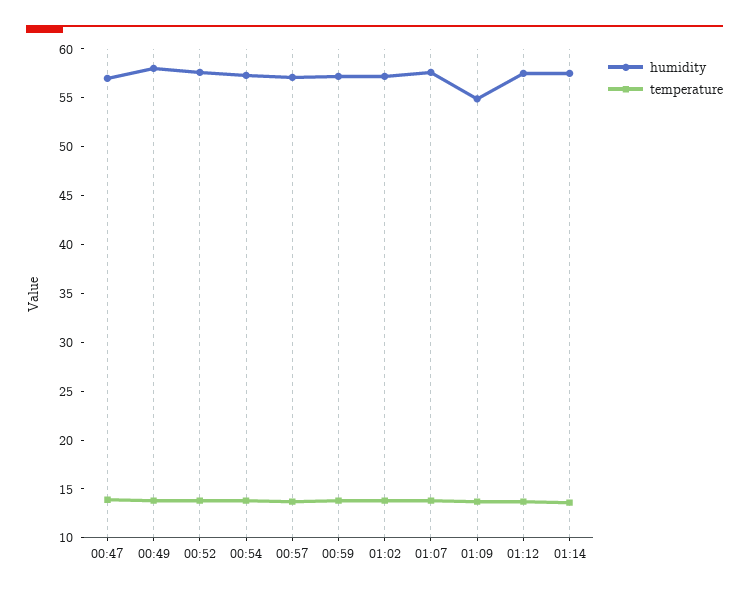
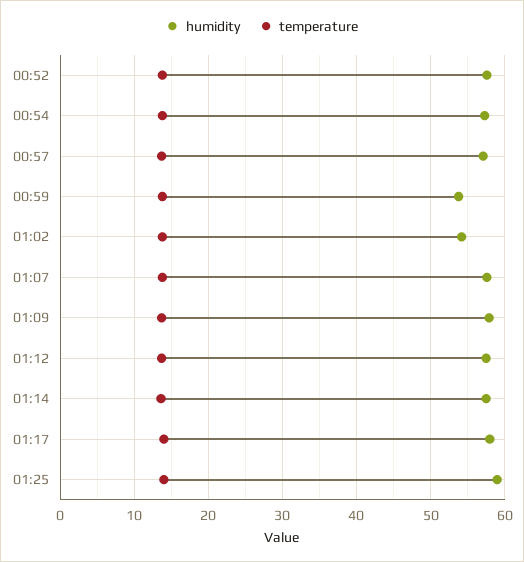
humidity, 00:47: 57 -> none
temperature, 00:47: 14 -> none
humidity, 00:49: 58 -> none
temperature, 00:49: 14 -> none
humidity, 00:59: 57 -> 54
humidity, 01:02: 57 -> 54
humidity, 01:09: 55 -> 58
humidity, 01:17: none -> 58
temperature, 01:17: none -> 14
humidity, 01:25: none -> 59
temperature, 01:25: none -> 14

